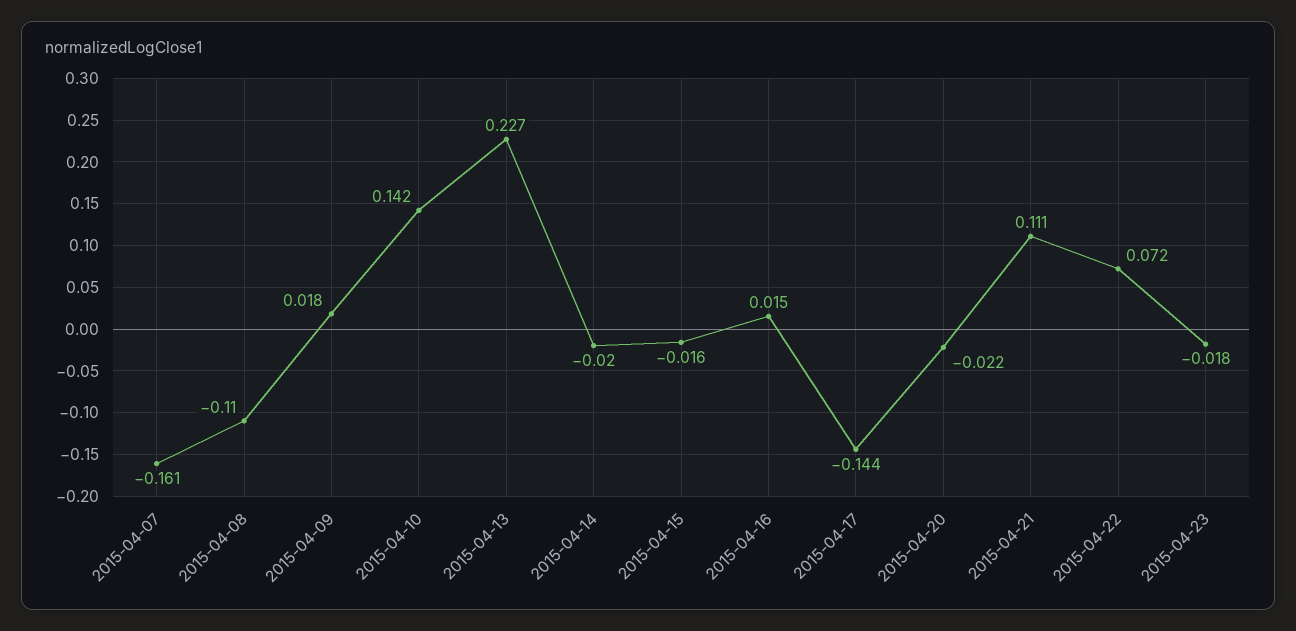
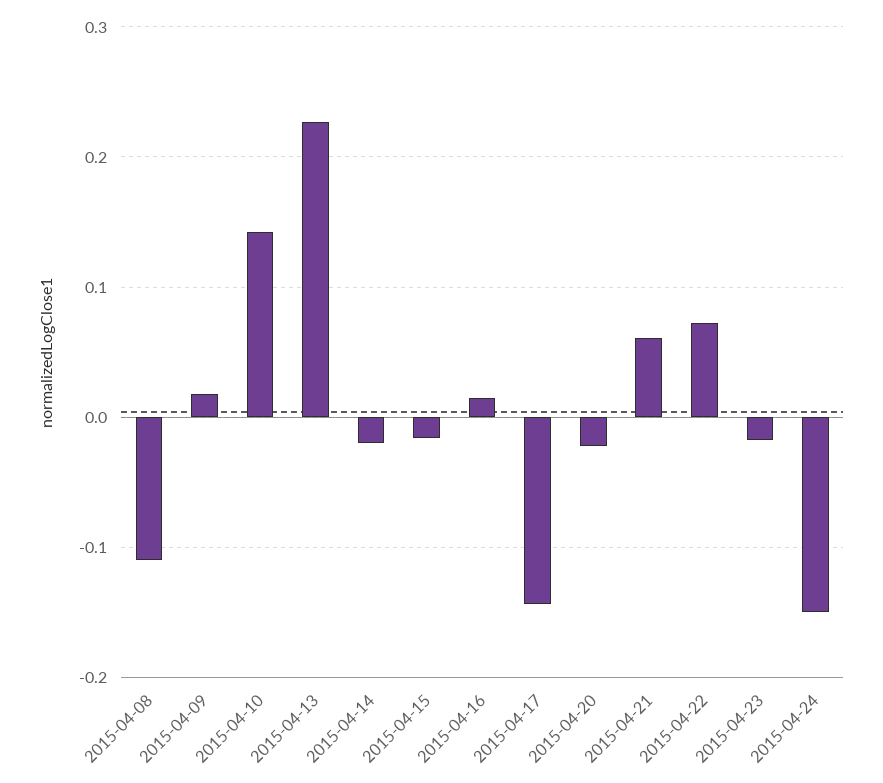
2015-04-07: -0.161 -> none
2015-04-21: 0.111 -> 0.06
2015-04-24: none -> -0.15

